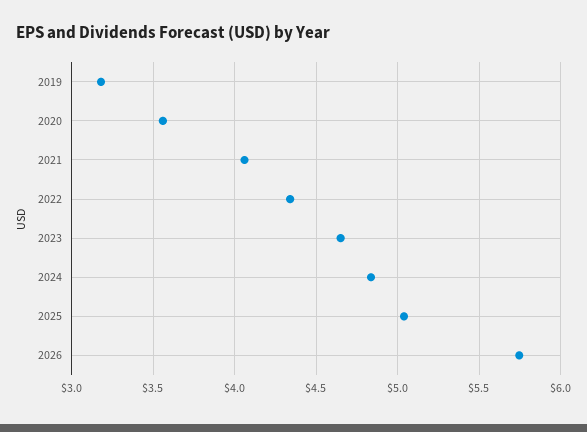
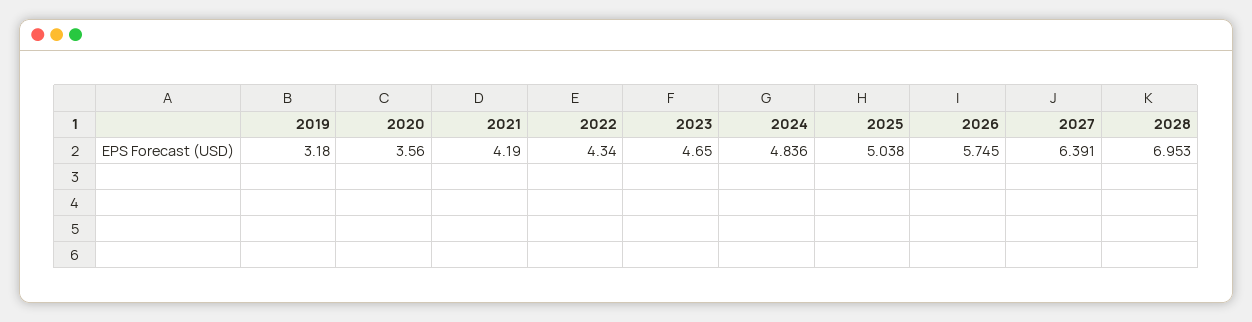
2021: 4.05 -> 4.19
2027: none -> 6.391
2028: none -> 6.953

